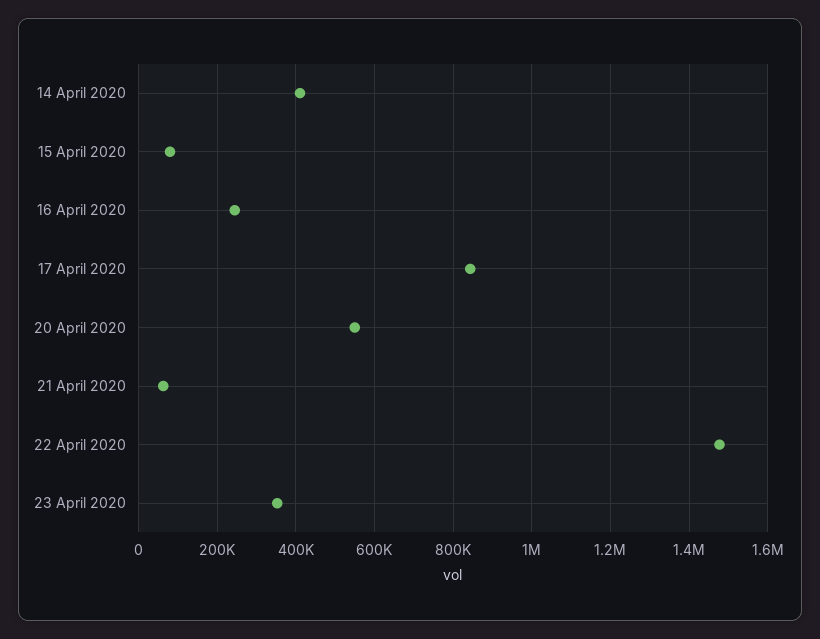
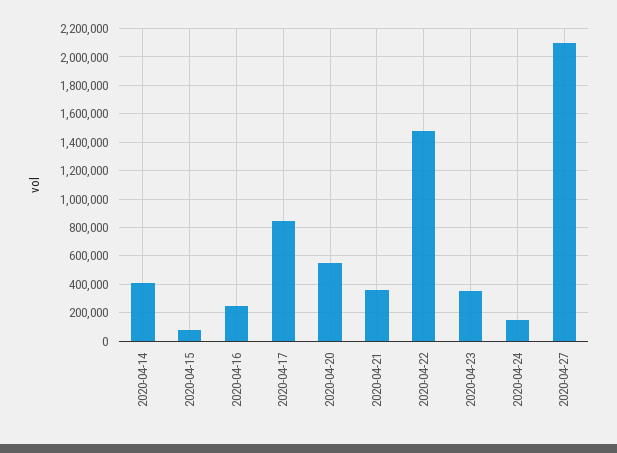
21 April 2020: 60000 -> 350000
2020-04-24: none -> 150000
2020-04-27: none -> 2100000

